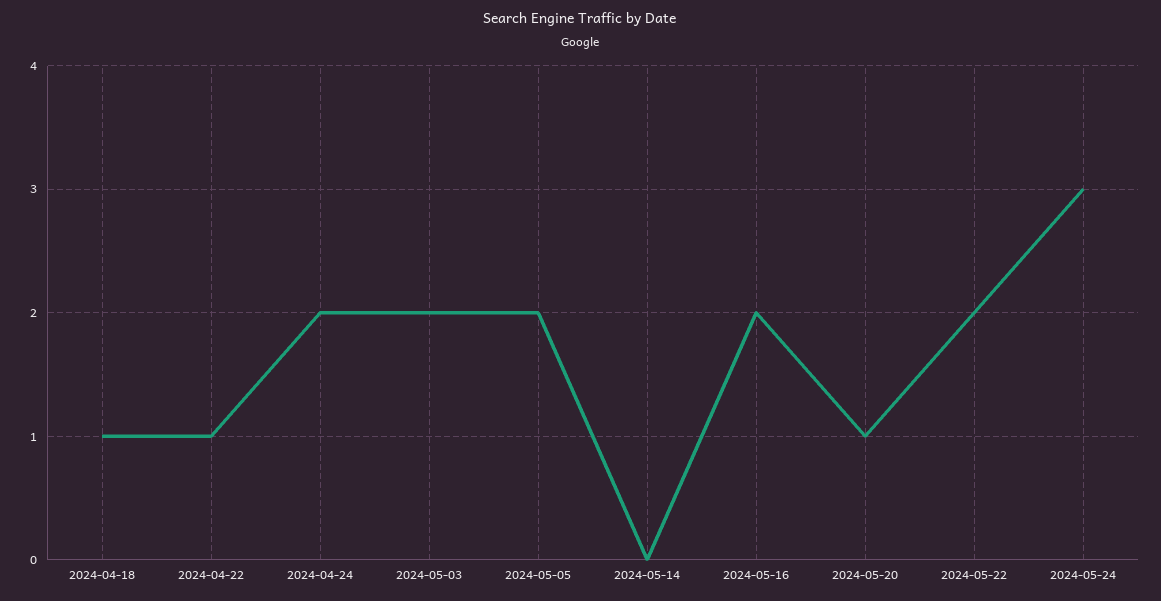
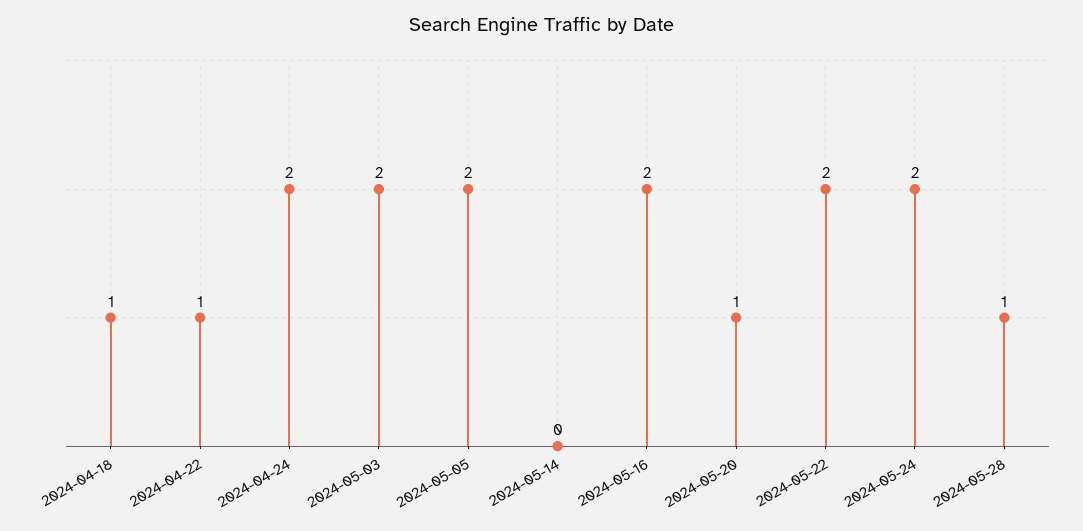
2024-05-24: 3 -> 2
2024-05-28: none -> 1

